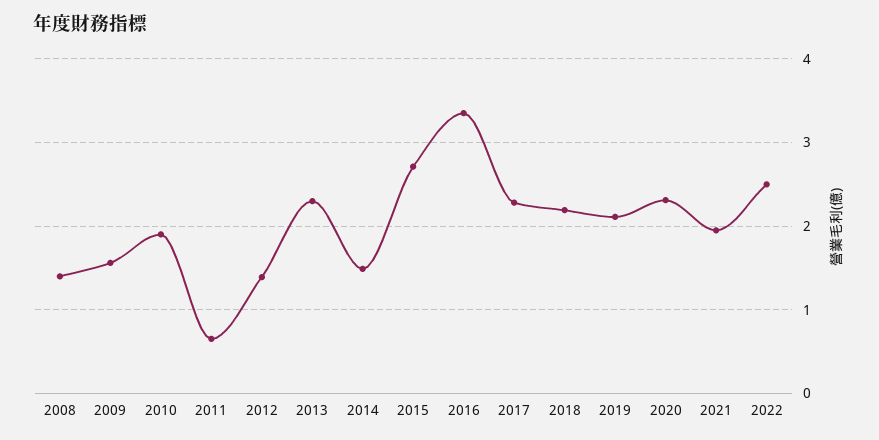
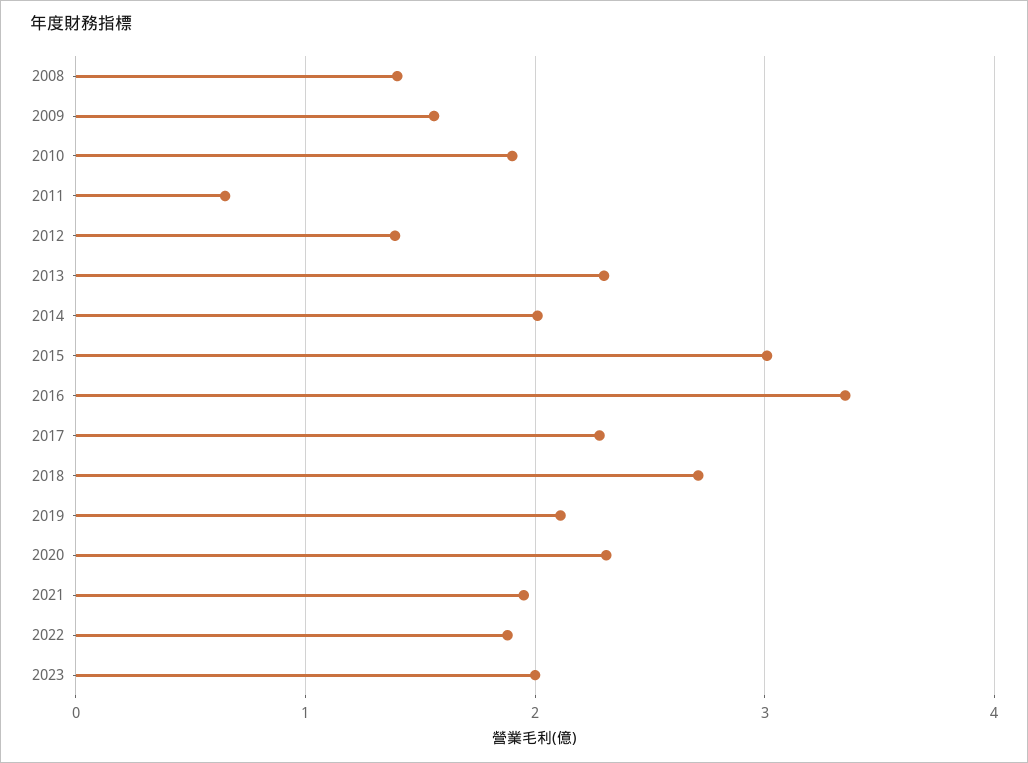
2014: 1.5 -> 2
2015: 2.7 -> 3
2018: 2.2 -> 2.7
2022: 2.5 -> 1.9
2023: none -> 2

